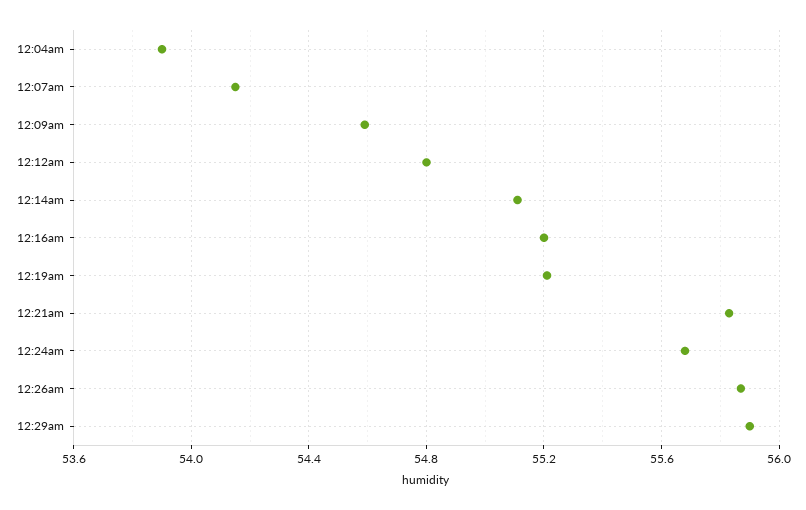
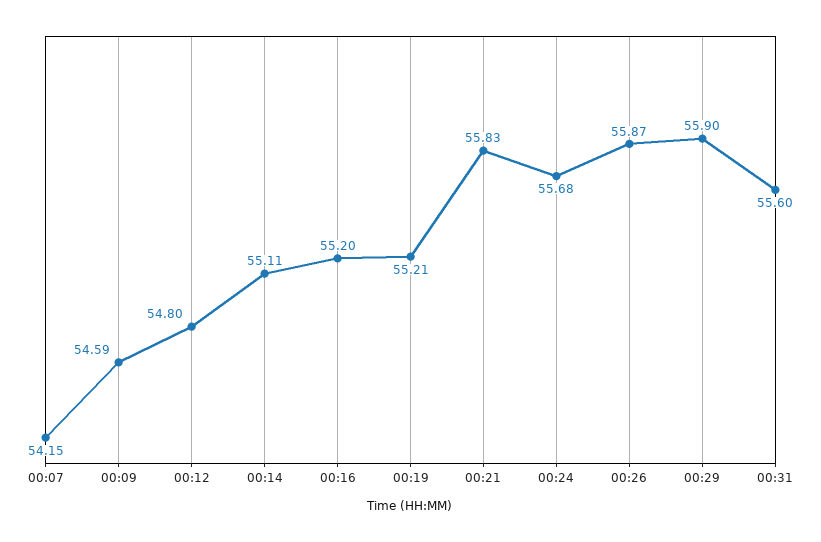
12:04am: 53.9 -> none
00:31: none -> 55.6

